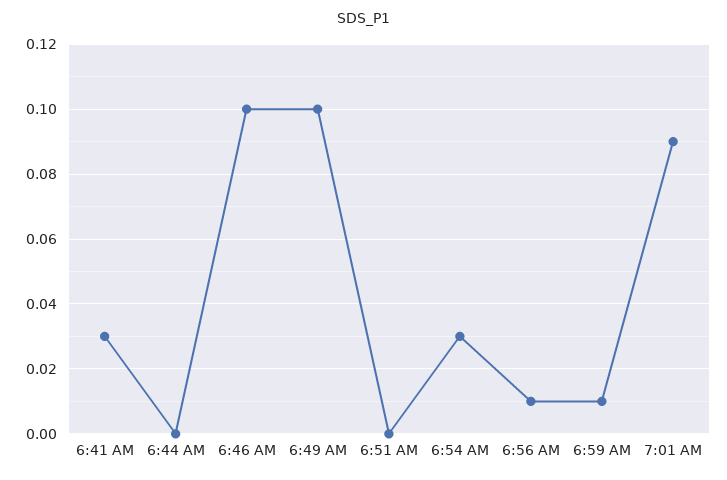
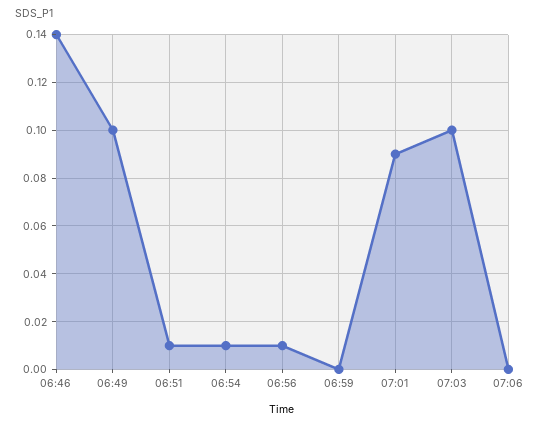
6:41 AM: 0.03 -> none
6:44 AM: 0 -> none
6:46 AM: 0.1 -> 0.14
6:51 AM: 0 -> 0.01
6:54 AM: 0.03 -> 0.01
6:59 AM: 0.01 -> 0
07:03: none -> 0.1
07:06: none -> 0

